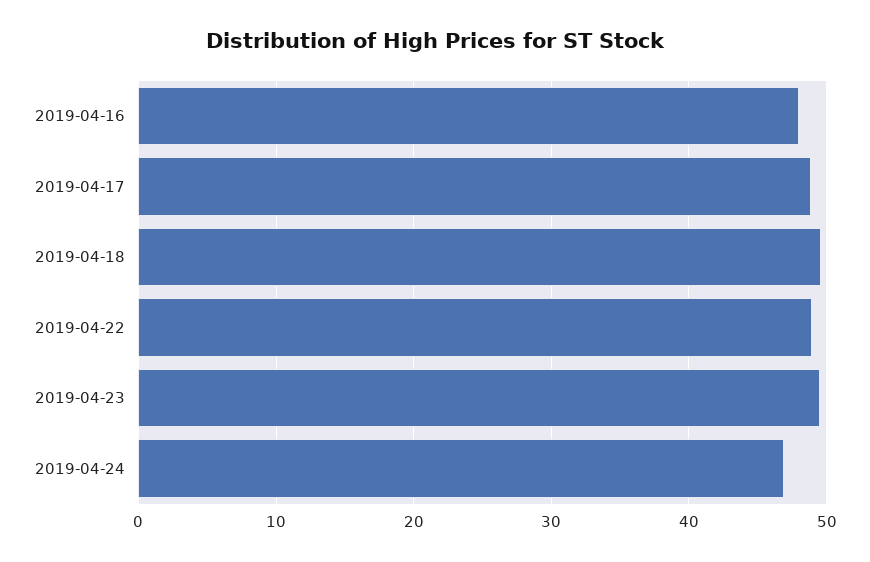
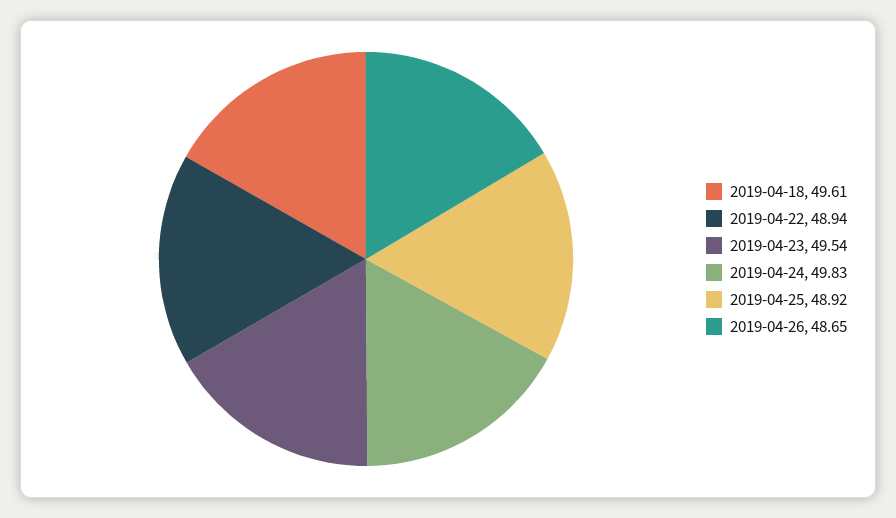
2019-04-16: 48 -> none
2019-04-17: 49 -> none
2019-04-24: 47 -> 49.83
2019-04-25: none -> 48.92
2019-04-26: none -> 48.65

